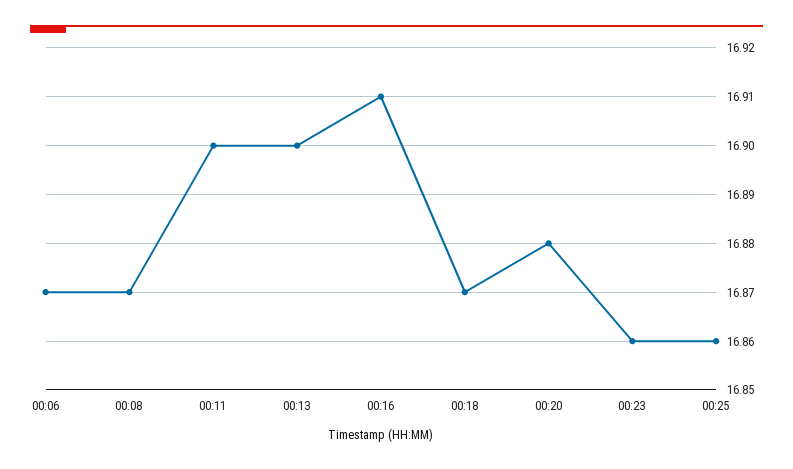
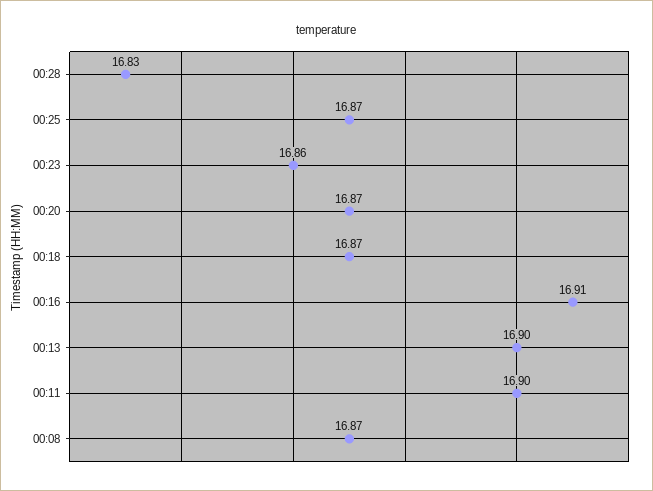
00:06: 16.87 -> none
00:20: 16.88 -> 16.87
00:25: 16.86 -> 16.87
00:28: none -> 16.83

